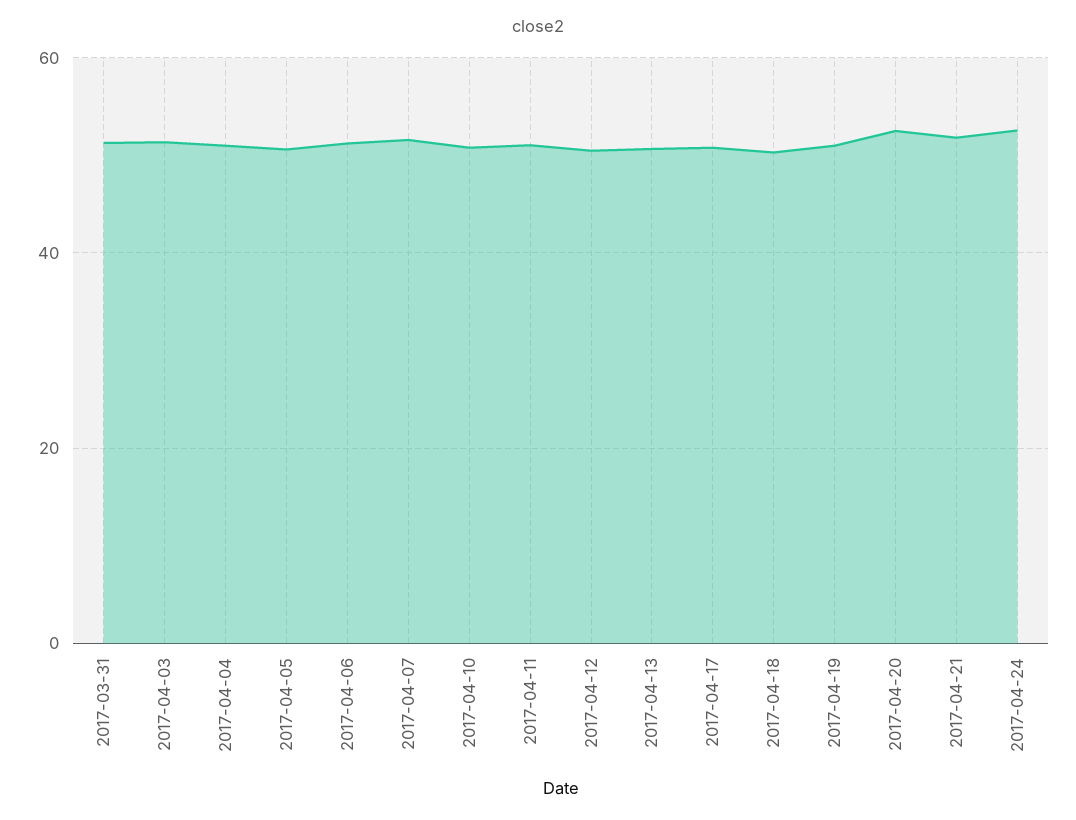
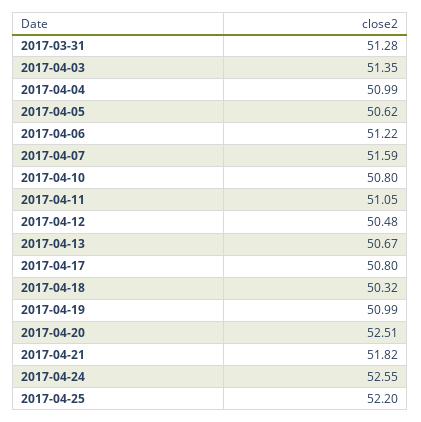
2017-04-25: none -> 52.2

